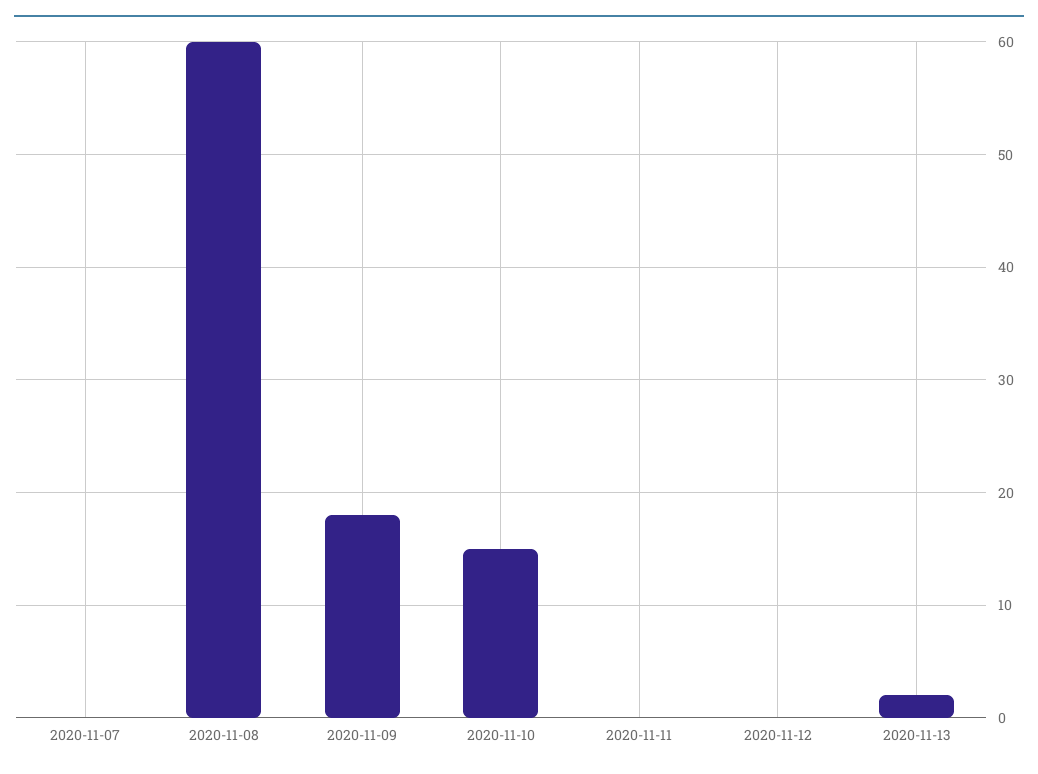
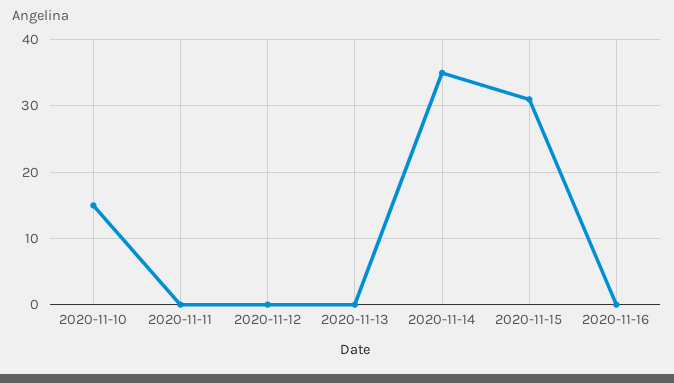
2020-11-07: 0 -> none
2020-11-08: 60 -> none
2020-11-09: 18 -> none
2020-11-13: 2 -> 0
2020-11-14: none -> 35
2020-11-15: none -> 31
2020-11-16: none -> 0

